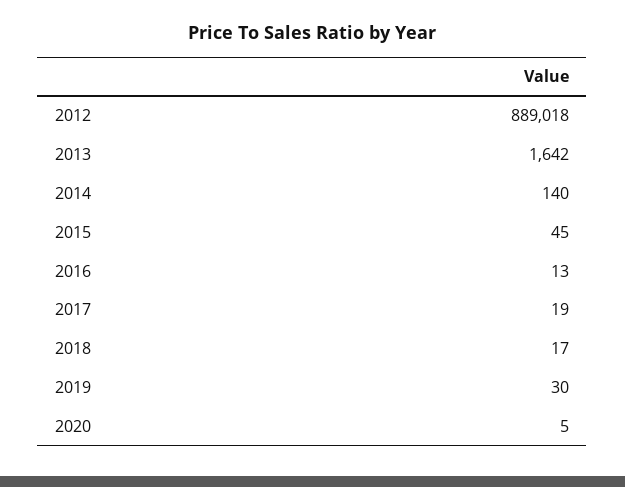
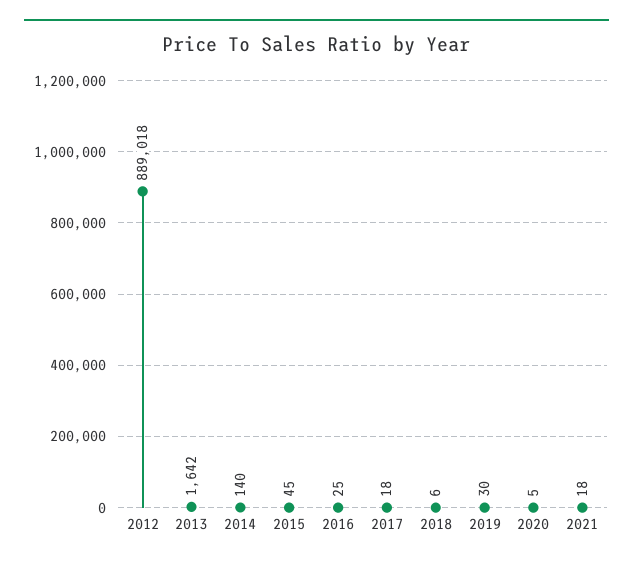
2016: 13 -> 25
2017: 19 -> 18
2018: 17 -> 6
2021: none -> 18

